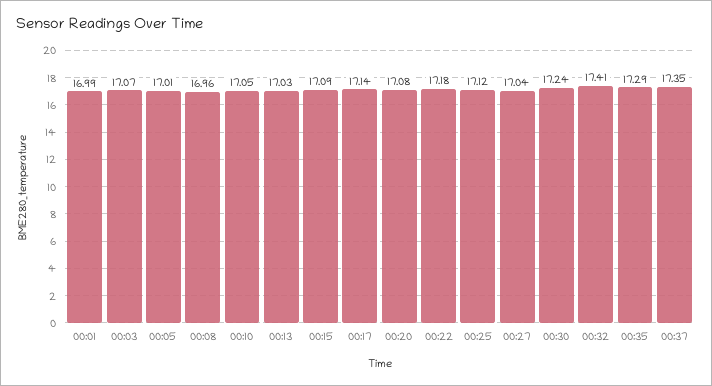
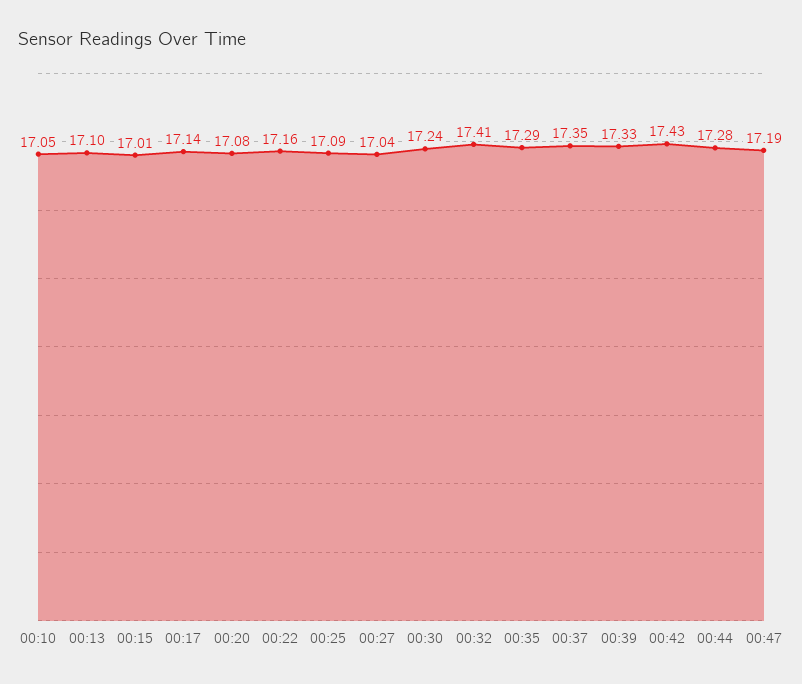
00:01: 16.99 -> none
00:03: 17.07 -> none
00:05: 17.01 -> none
00:08: 16.96 -> none
00:13: 17.03 -> 17.1
00:15: 17.09 -> 17.01
00:22: 17.18 -> 17.16
00:25: 17.12 -> 17.09
00:39: none -> 17.33
00:42: none -> 17.43
00:44: none -> 17.28
00:47: none -> 17.19

